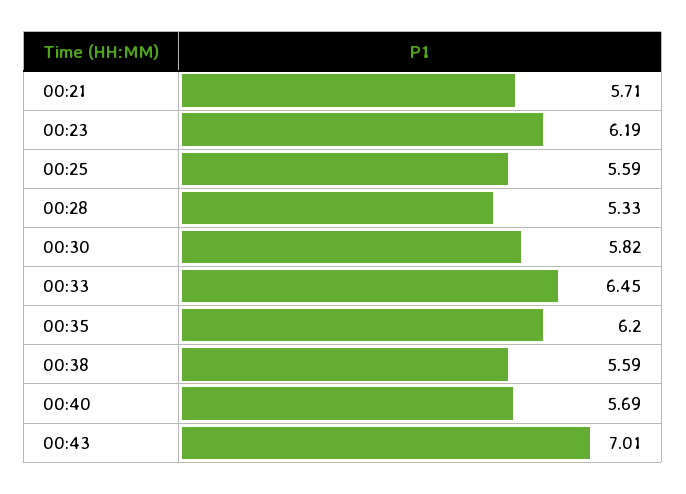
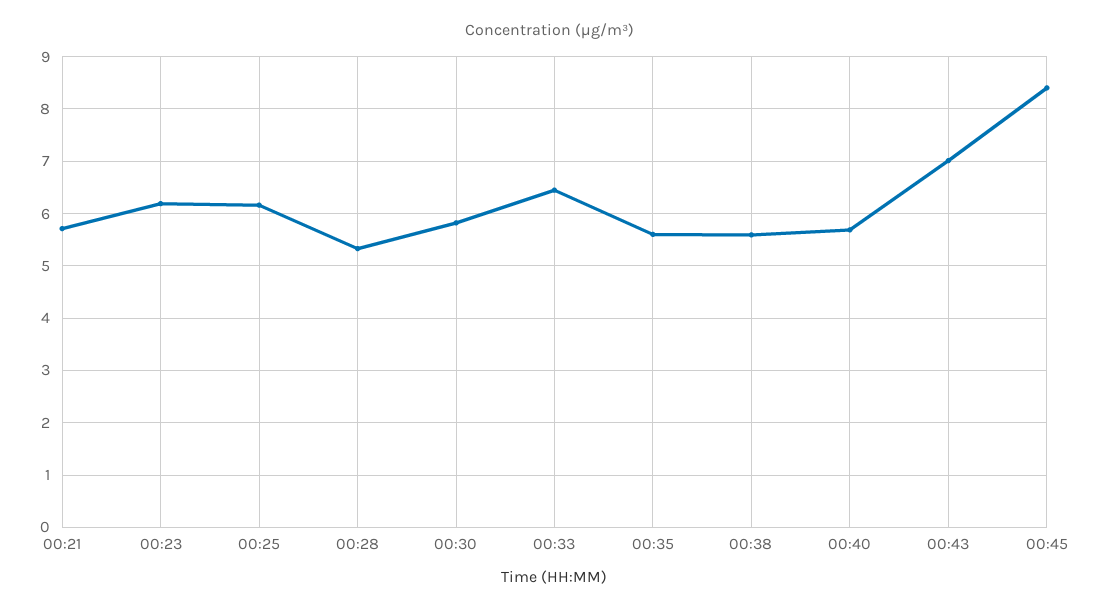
00:25: 5.59 -> 6.2
00:35: 6.2 -> 5.6
00:45: none -> 8.4

